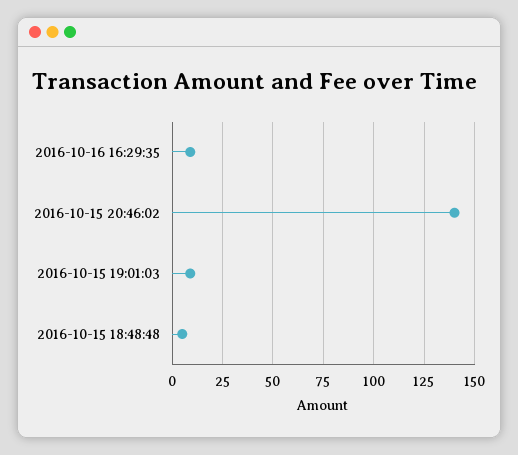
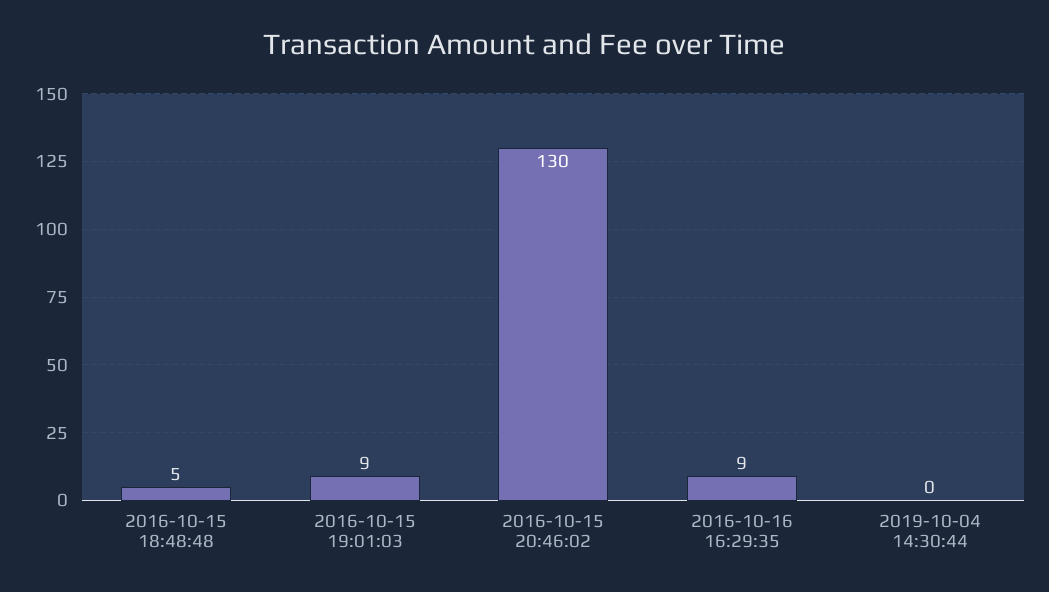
2016-10-15 20:46:02: 140 -> 130
2019-10-04 14:30:44: none -> 0

